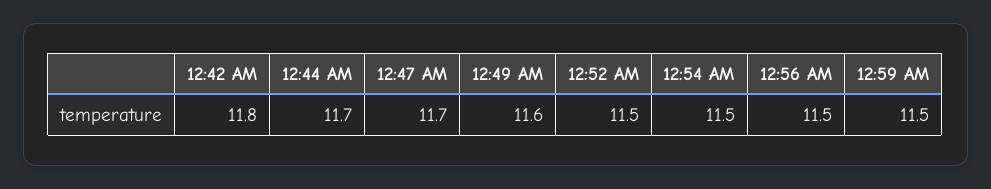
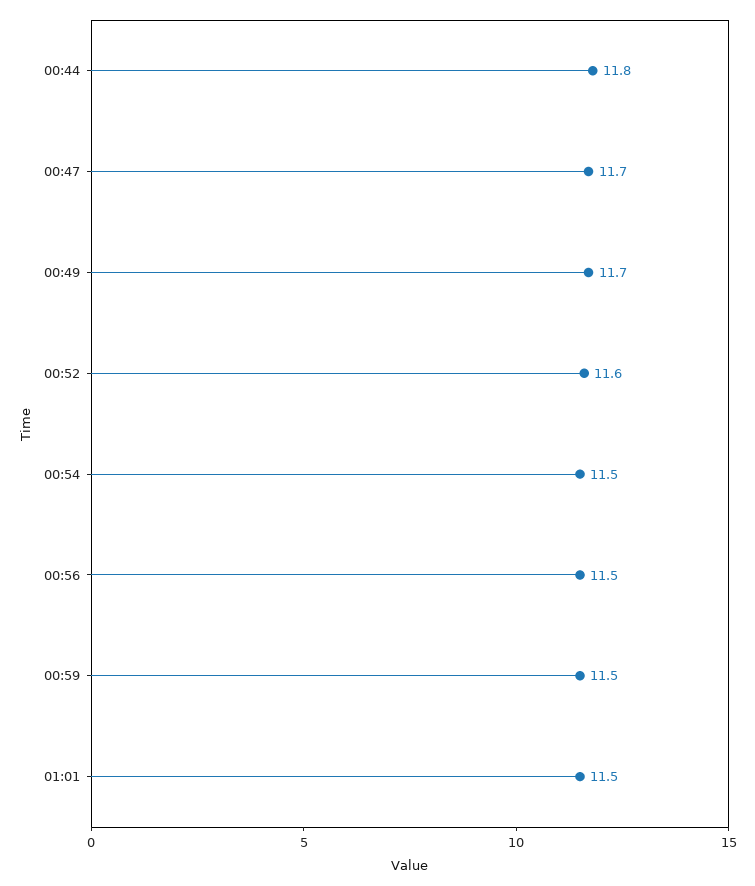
12:42 AM: 11.8 -> none
12:44 AM: 11.7 -> 11.8
12:49 AM: 11.6 -> 11.7
12:52 AM: 11.5 -> 11.6
01:01: none -> 11.5

